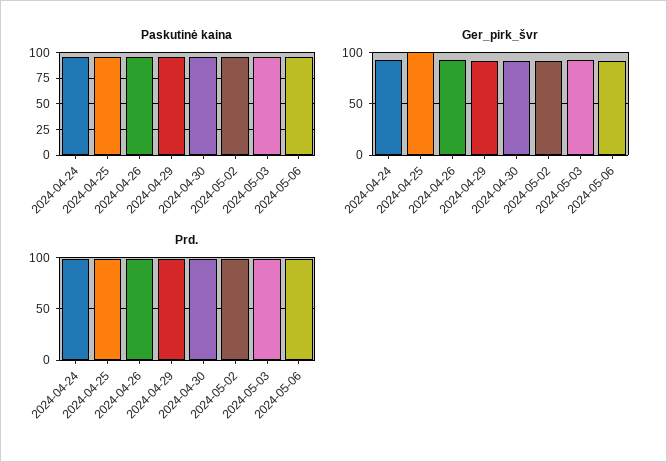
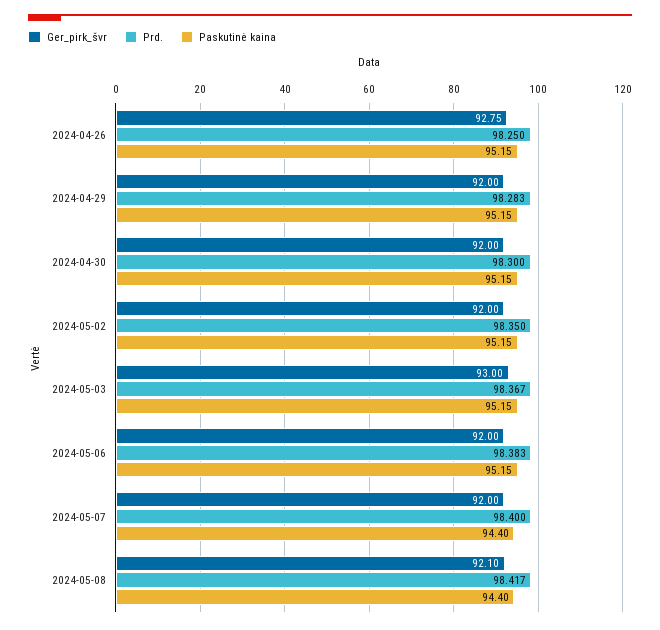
Paskutinė kaina, 2024-04-24: 100 -> none
Paskutinė kaina, 2024-04-25: 100 -> none
Ger_pirk_švr, 2024-04-24: 90 -> none
Ger_pirk_švr, 2024-04-25: 100 -> none
Prd., 2024-04-24: 100 -> none
Prd., 2024-04-25: 100 -> none
Ger_pirk_švr, 2024-05-07: none -> 92
Prd., 2024-05-07: none -> 98.4
Paskutinė kaina, 2024-05-07: none -> 94.4
Ger_pirk_švr, 2024-05-08: none -> 92.1
Prd., 2024-05-08: none -> 98.417
Paskutinė kaina, 2024-05-08: none -> 94.4

